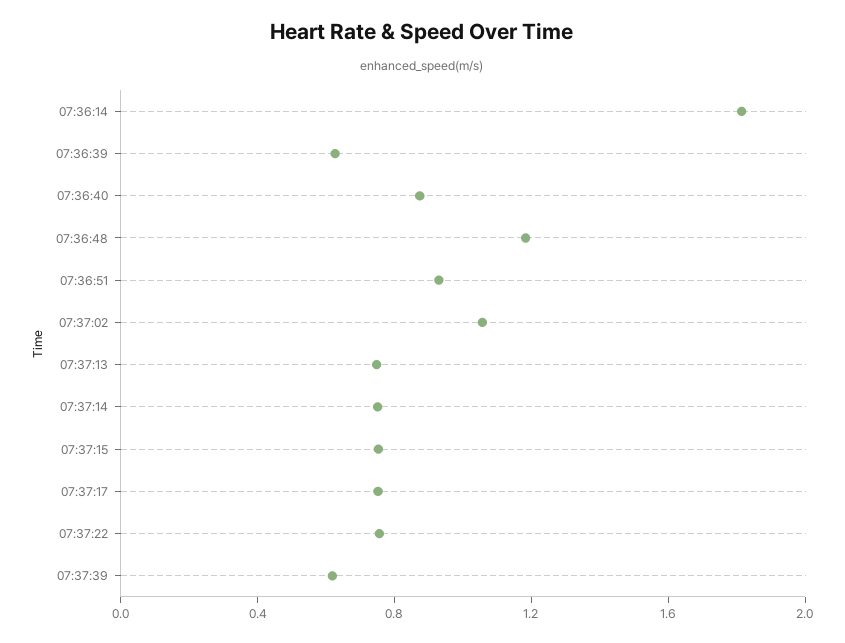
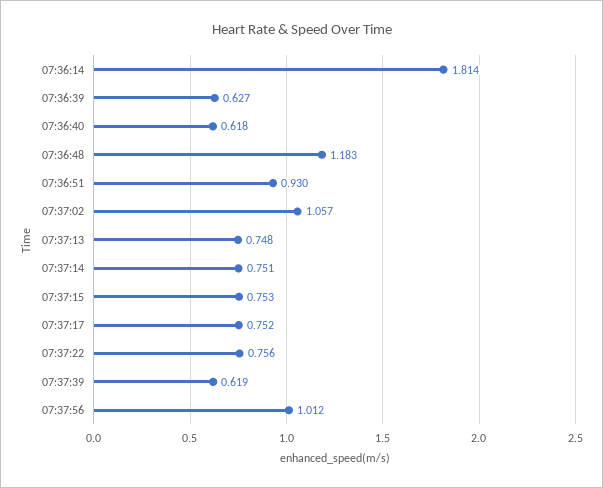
07:36:40: 0.9 -> 0.618
07:37:56: none -> 1.012

